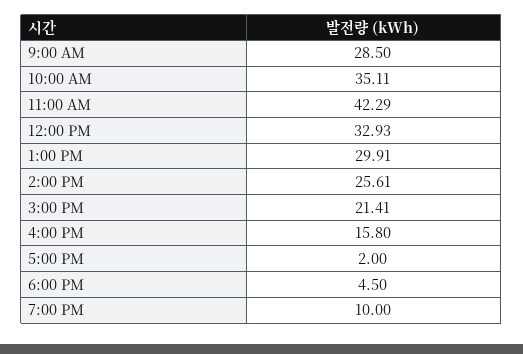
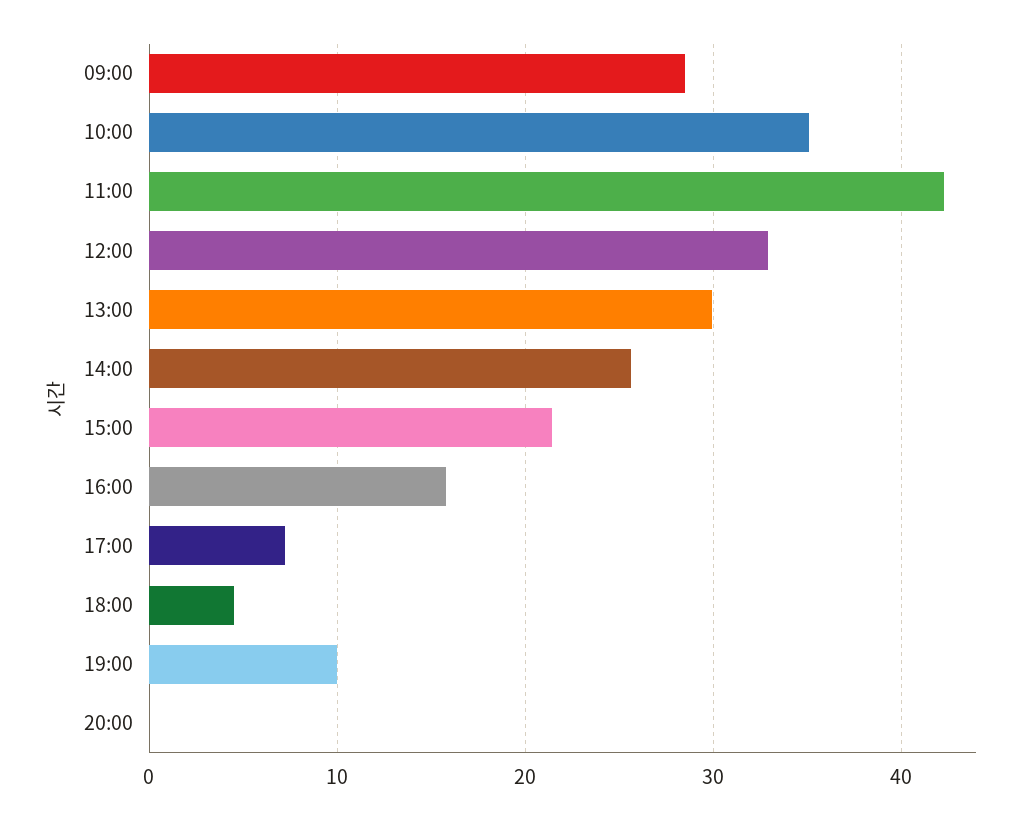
5:00 PM: 2 -> 7
20:00: none -> 0

